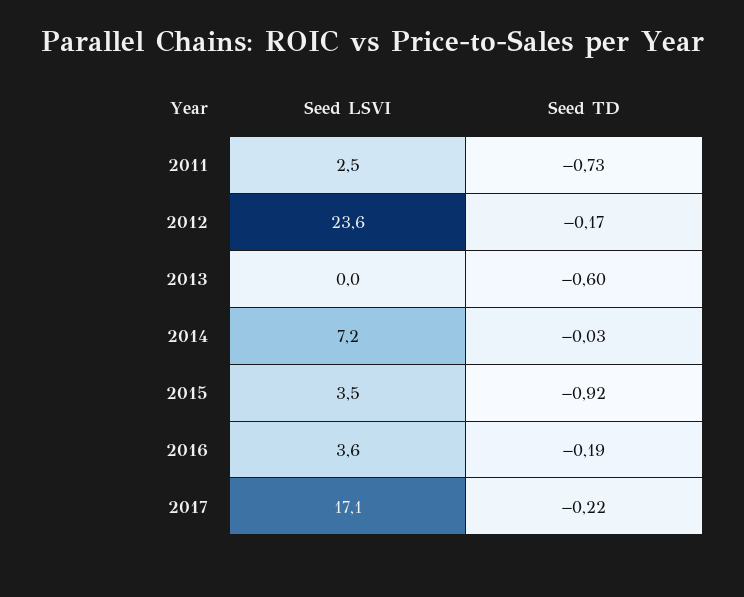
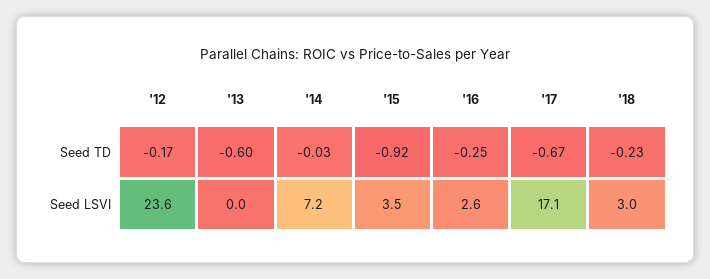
Seed LSVI, 2011: 2.5 -> none
Seed TD, 2011: -0.73 -> none
Seed LSVI, 2016: 3.6 -> 2.6
Seed TD, 2016: -0.19 -> -0.25
Seed TD, 2017: -0.22 -> -0.67
Seed TD, '18: none -> -0.23
Seed LSVI, '18: none -> 3

